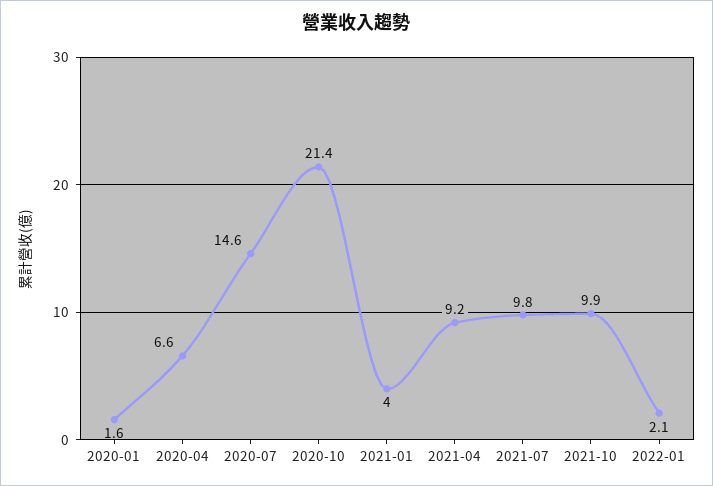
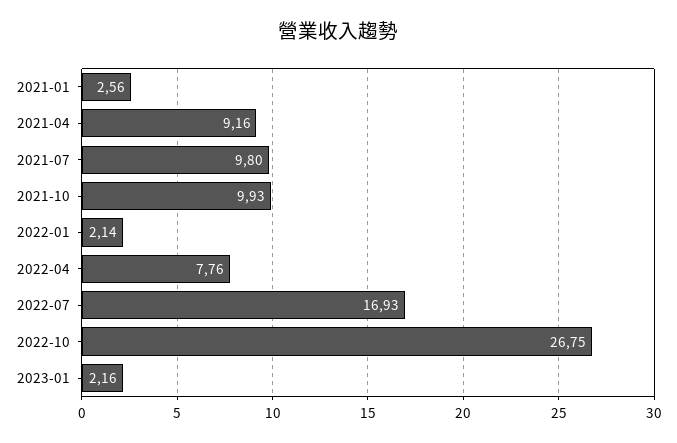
2020-01: 1.6 -> none
2020-04: 6.6 -> none
2020-07: 14.6 -> none
2020-10: 21.4 -> none
2021-01: 4 -> 2.56
2022-04: none -> 7.76
2022-07: none -> 16.93
2022-10: none -> 26.75
2023-01: none -> 2.16

